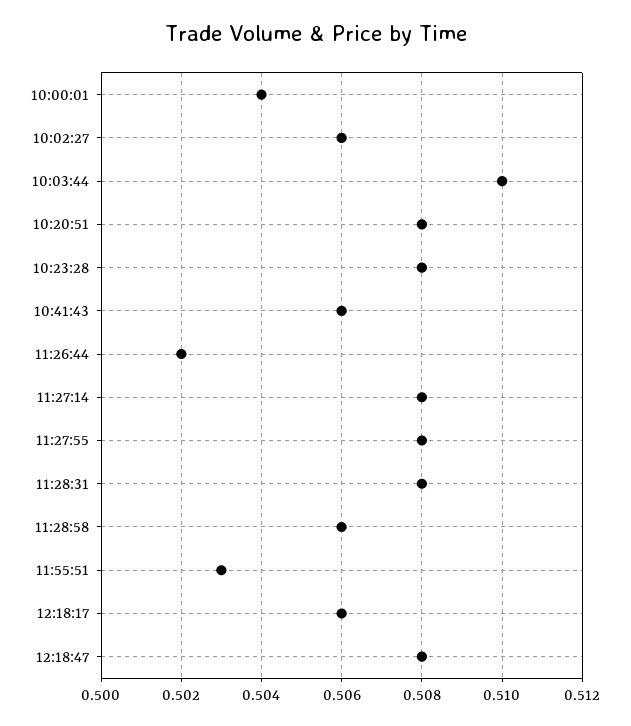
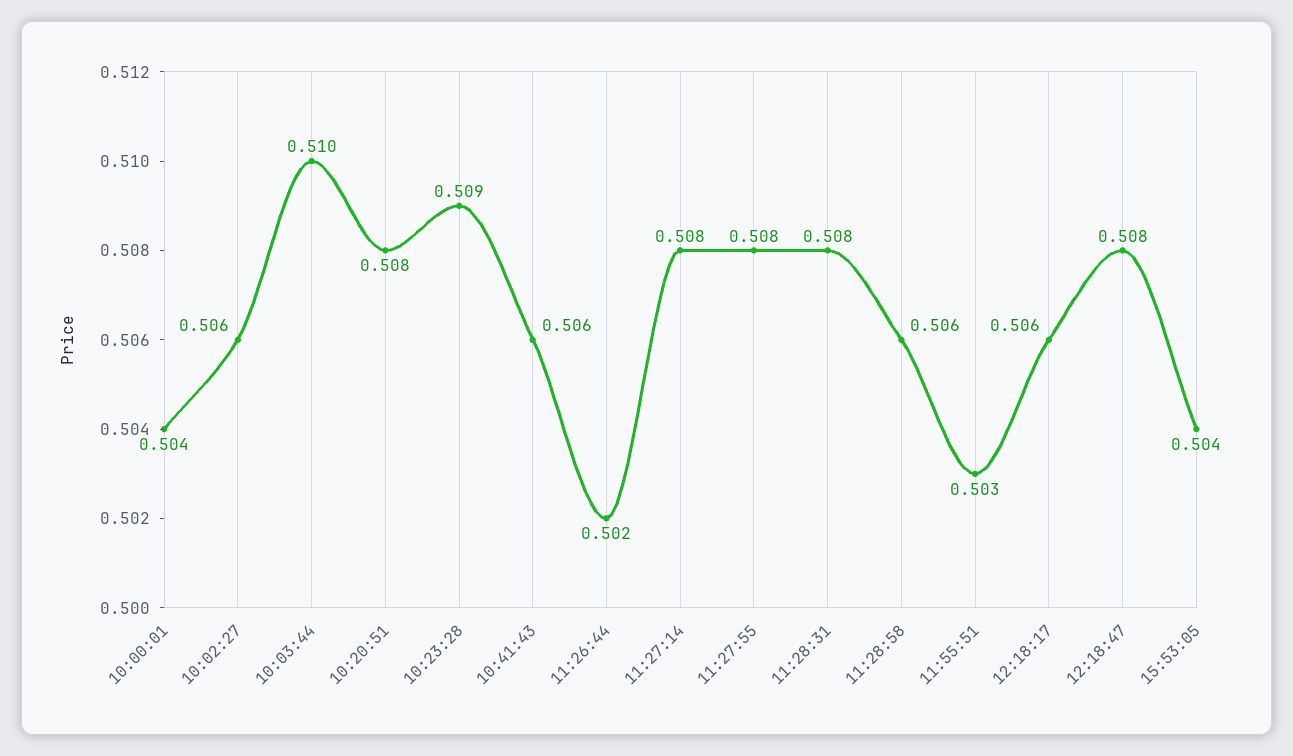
10:23:28: 0.508 -> 0.509
15:53:05: none -> 0.504

